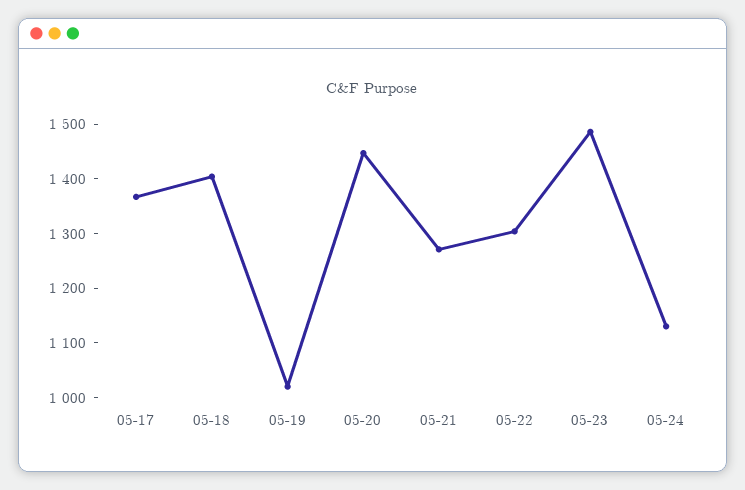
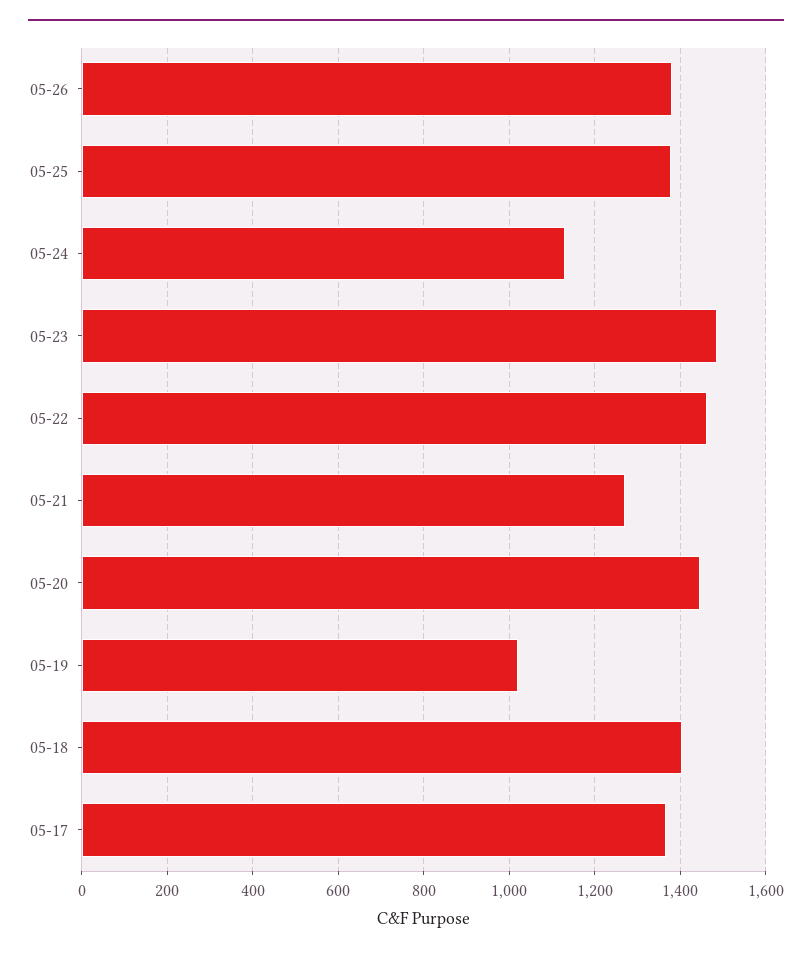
05-22: 1300 -> 1460
05-26: none -> 1380
05-25: none -> 1380

